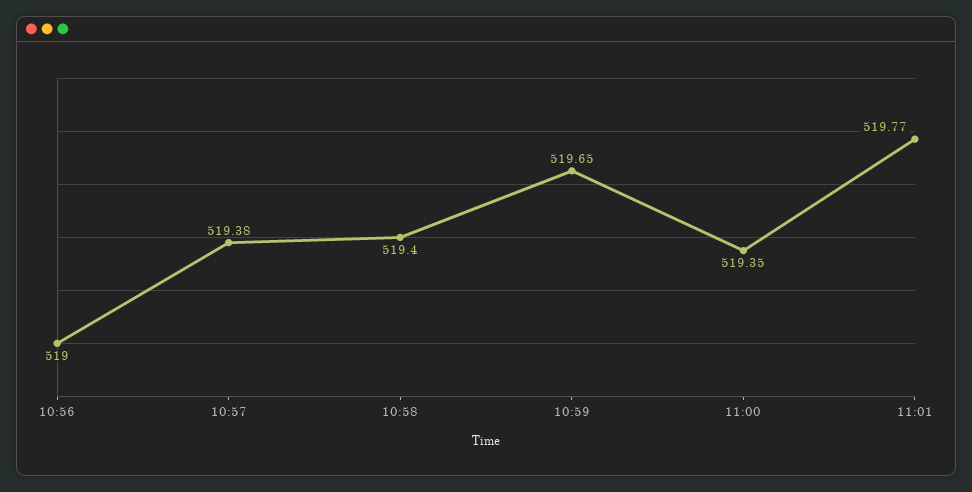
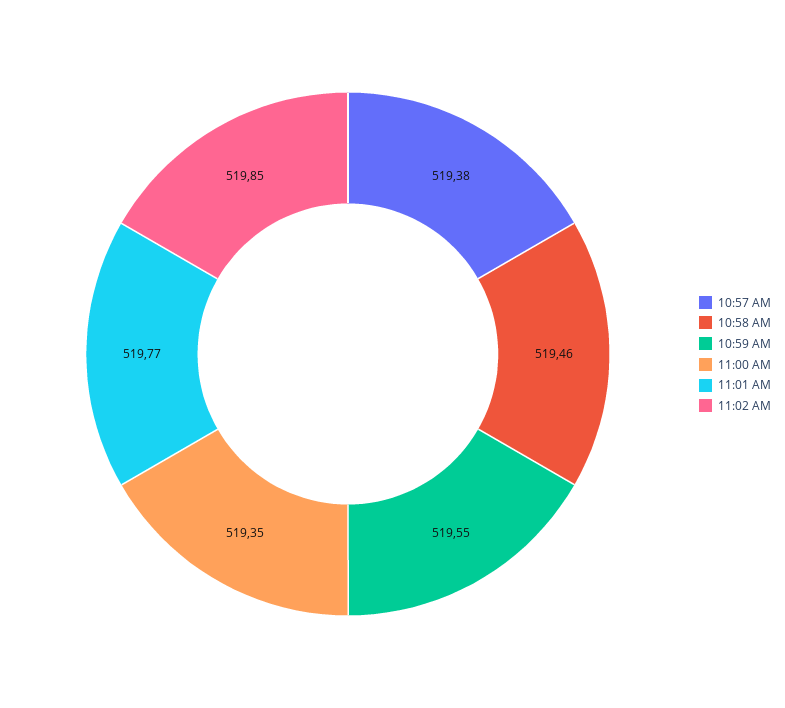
10:56: 519 -> none
10:58: 519.4 -> 519.46
10:59: 519.65 -> 519.55
11:02 AM: none -> 519.85

